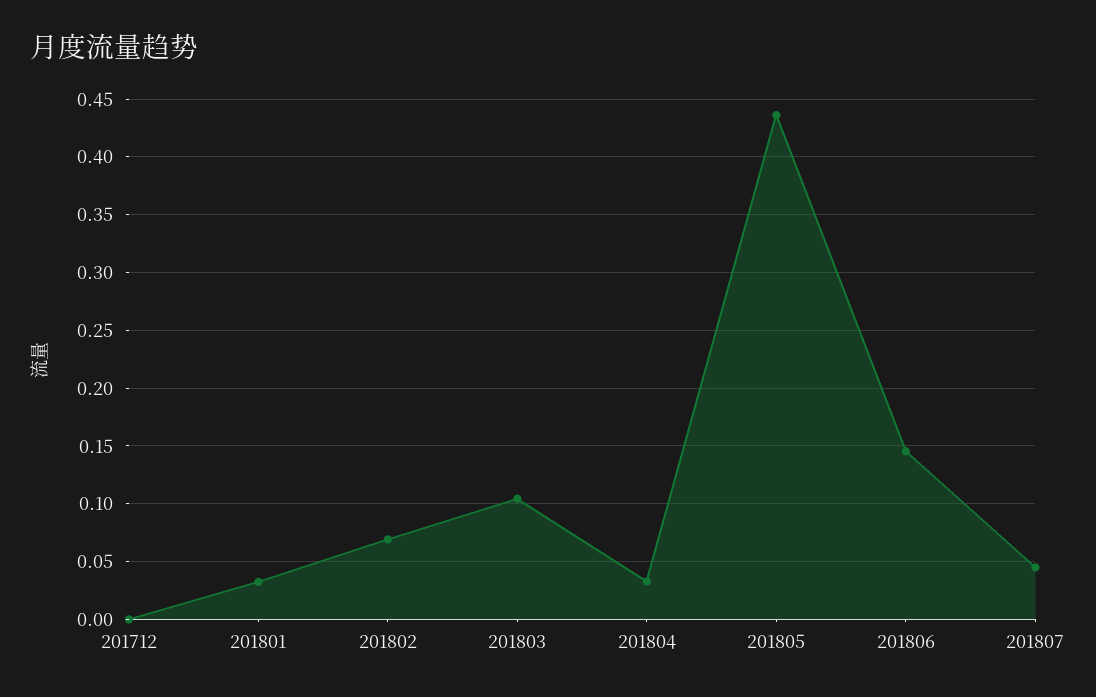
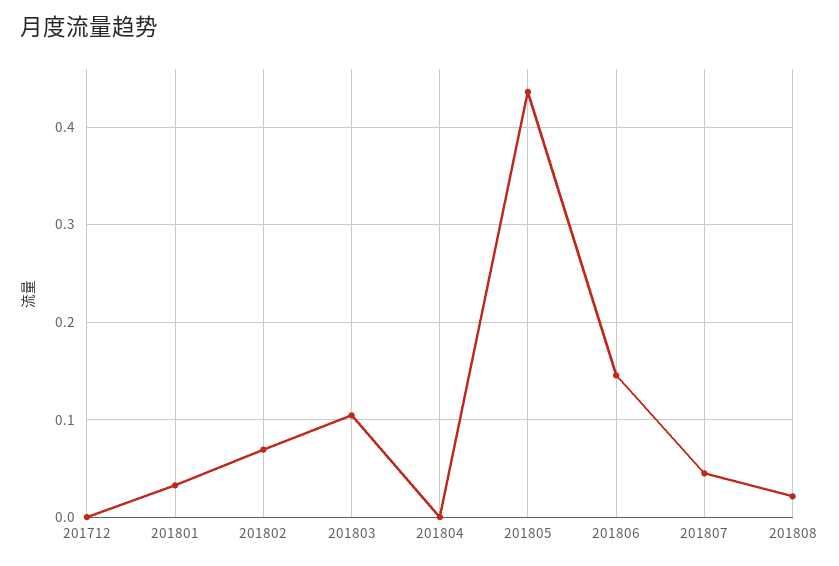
201804: 0.03 -> 0
201808: none -> 0.02

